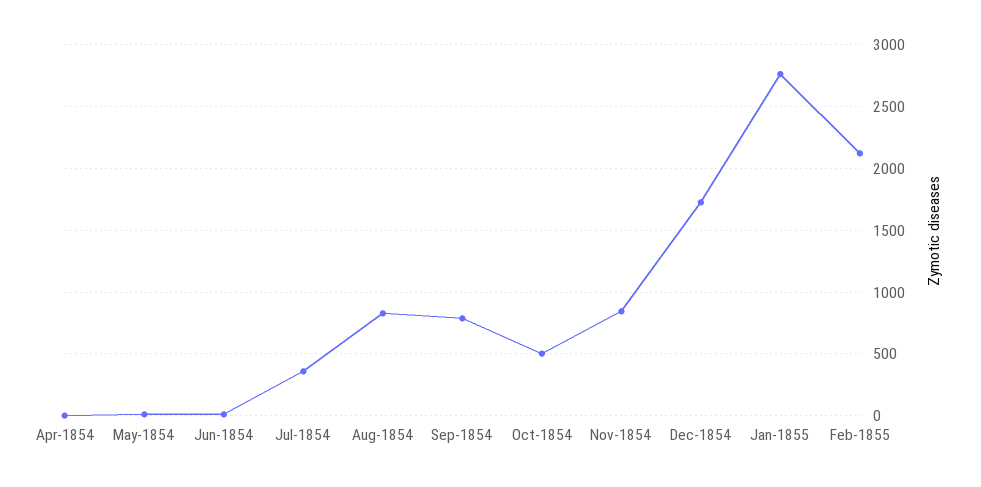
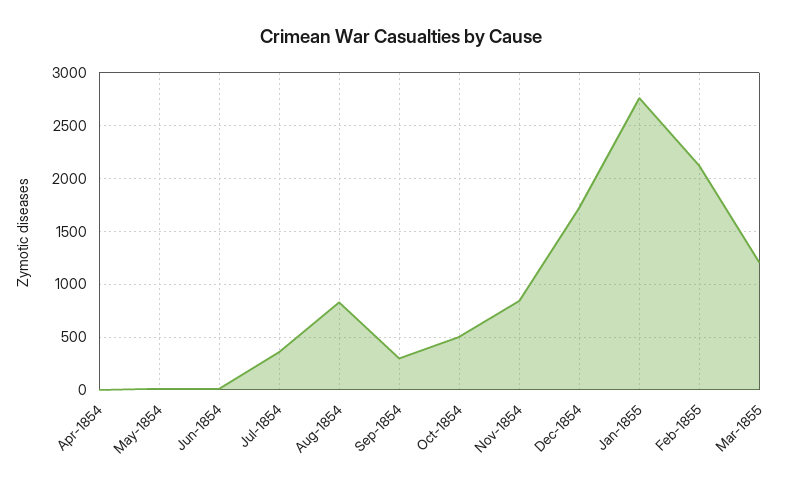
Sep-1854: 800 -> 300
Mar-1855: none -> 1200

